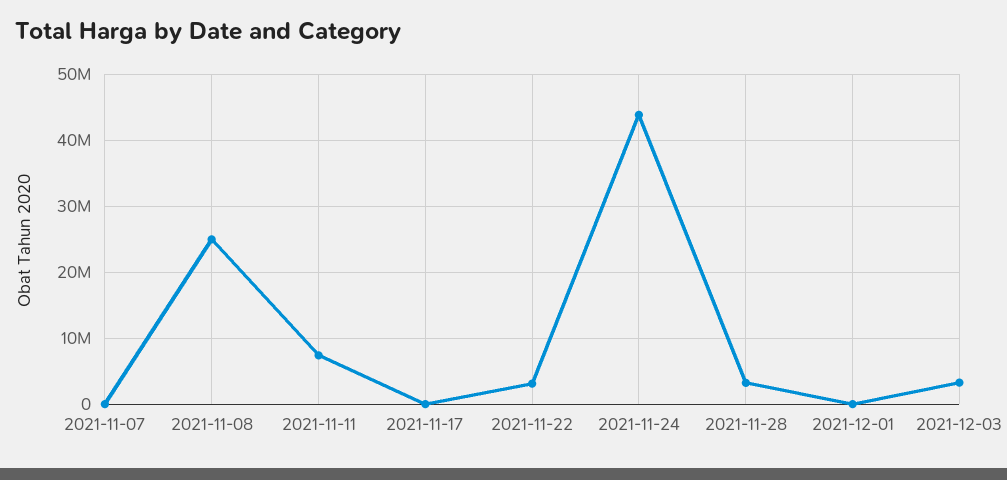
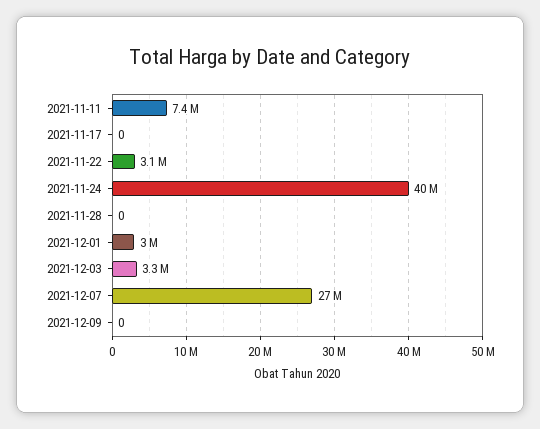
2021-11-07: 0 -> none
2021-11-08: 25000000 -> none
2021-11-24: 44000000 -> 40000000
2021-11-28: 3000000 -> 0
2021-12-01: 0 -> 3000000
2021-12-07: none -> 27000000
2021-12-09: none -> 0

